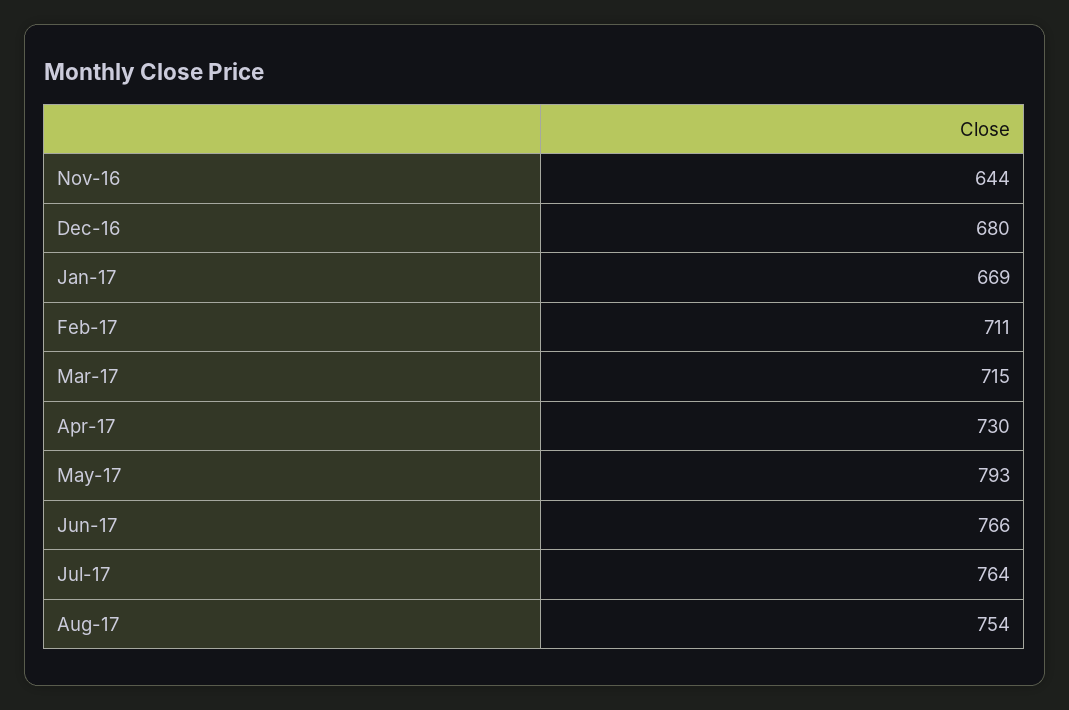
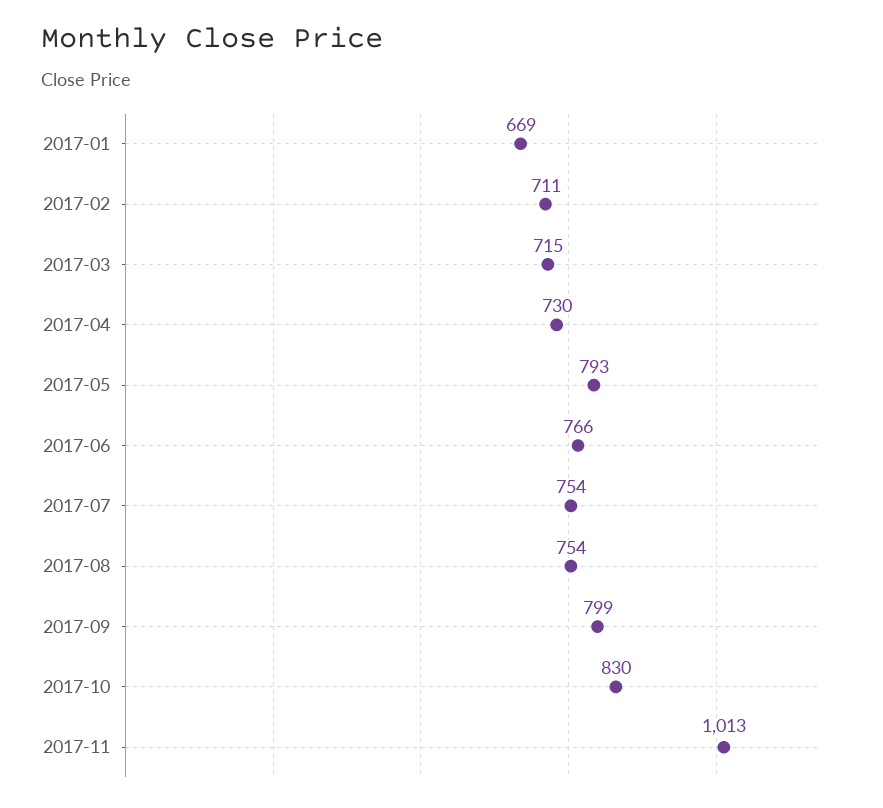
Nov-16: 644 -> none
Dec-16: 680 -> none
Jul-17: 764 -> 754
2017-09: none -> 799
2017-10: none -> 830
2017-11: none -> 1013

